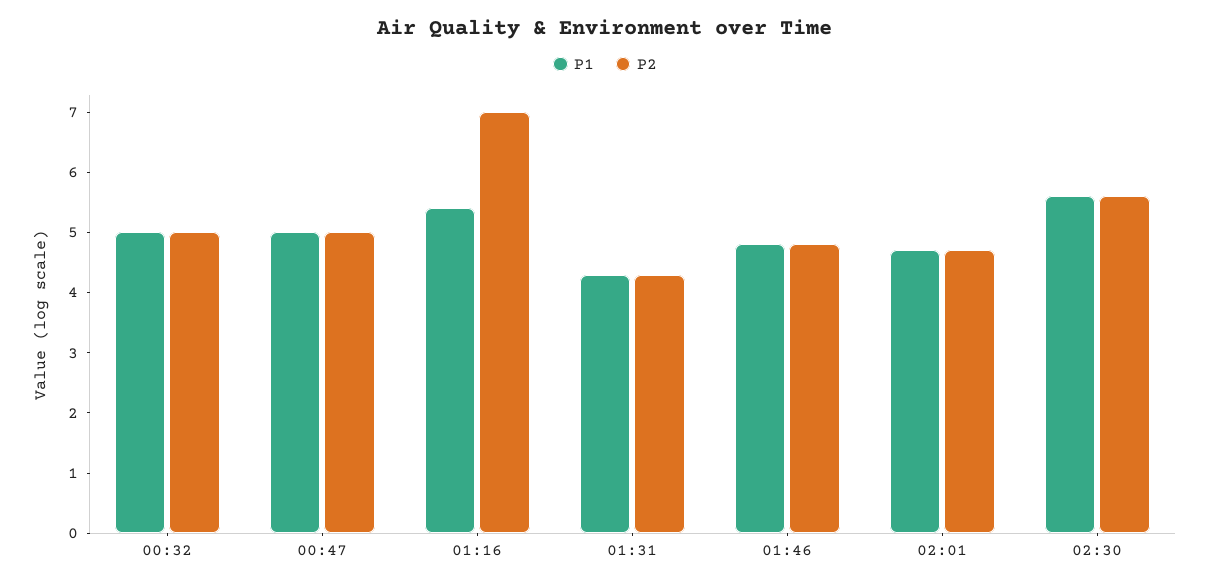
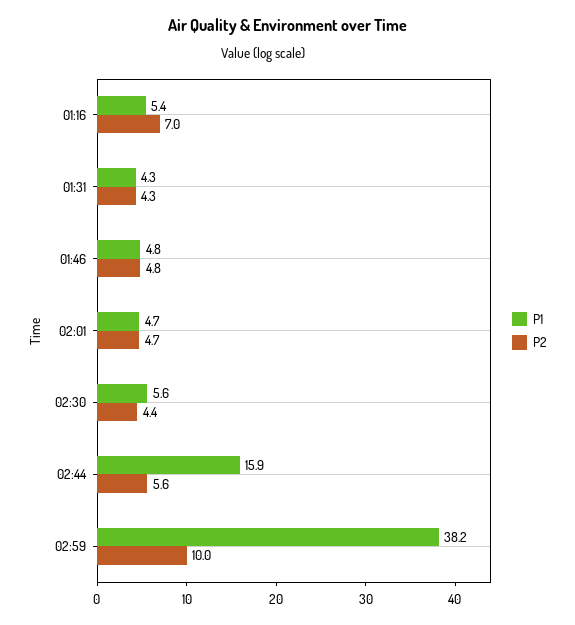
P1, 00:32: 5 -> none
P2, 00:32: 5 -> none
P1, 00:47: 5 -> none
P2, 00:47: 5 -> none
P2, 02:30: 5.5 -> 4.4
P1, 02:44: none -> 15.9
P2, 02:44: none -> 5.6
P1, 02:59: none -> 38.2
P2, 02:59: none -> 10

